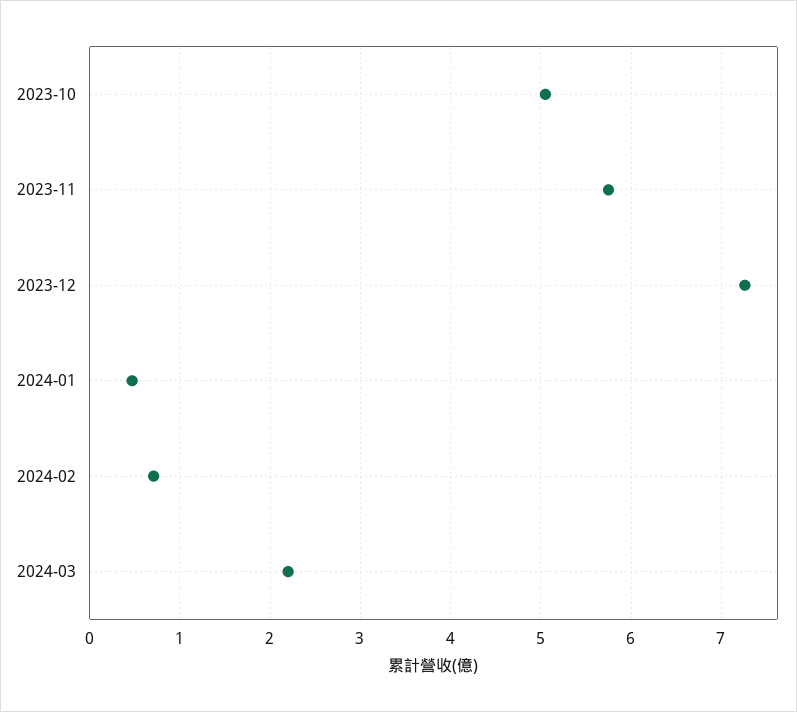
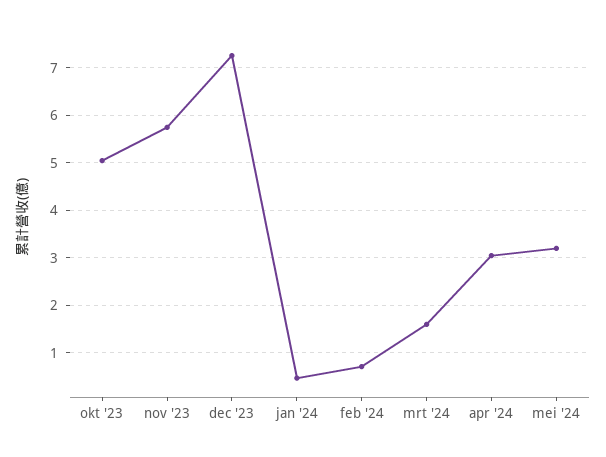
2024-03: 2.2 -> 1.6
apr '24: none -> 3
mei '24: none -> 3.2

